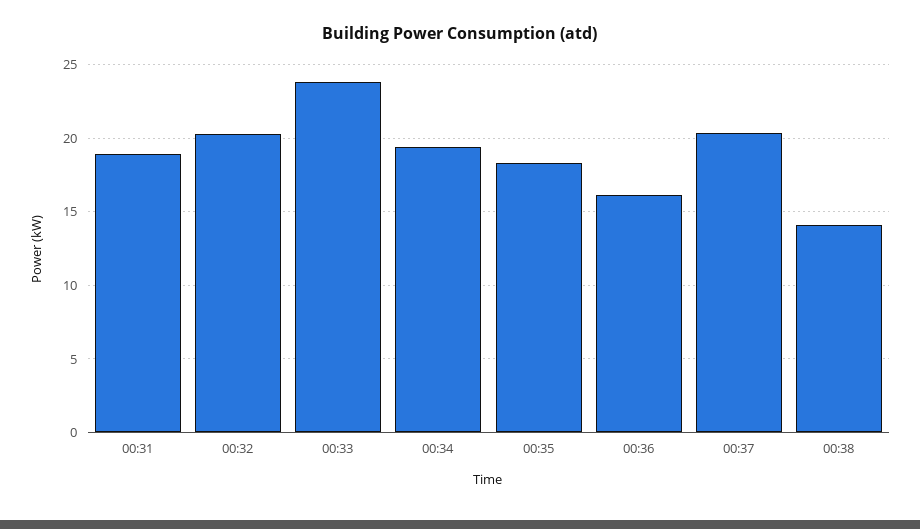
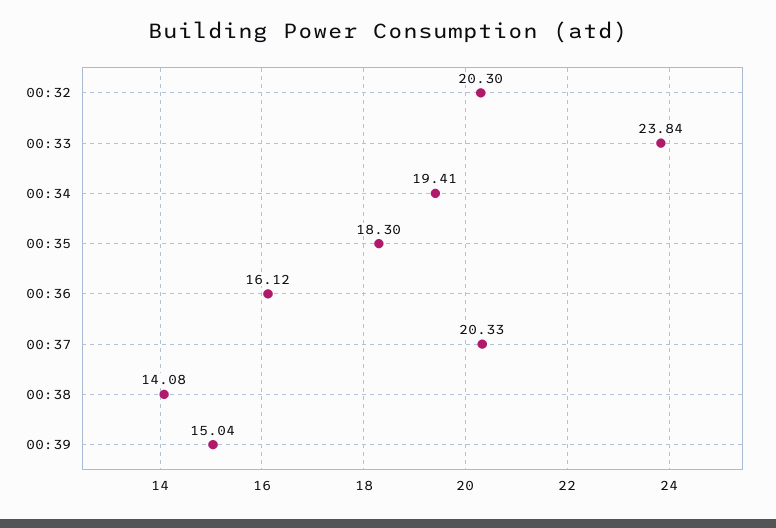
00:31: 19 -> none
00:39: none -> 15.04

